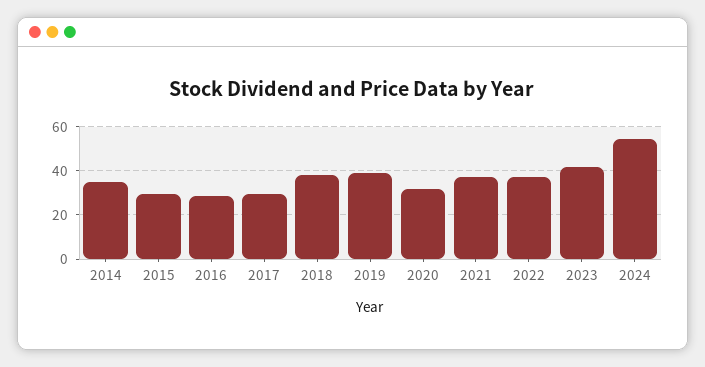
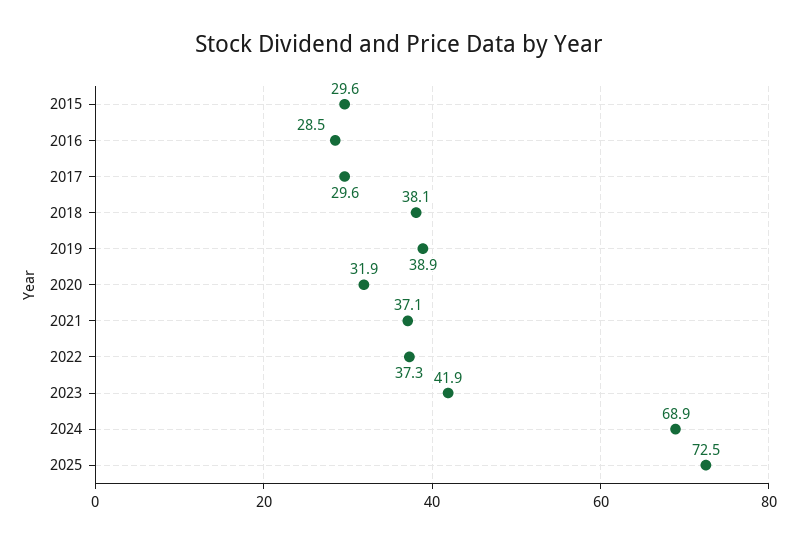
2014: 35 -> none
2024: 55 -> 68.9
2025: none -> 72.5

